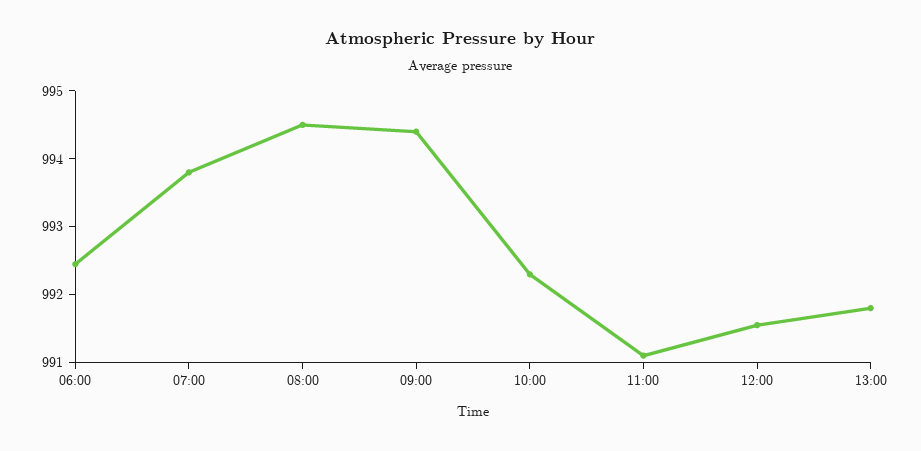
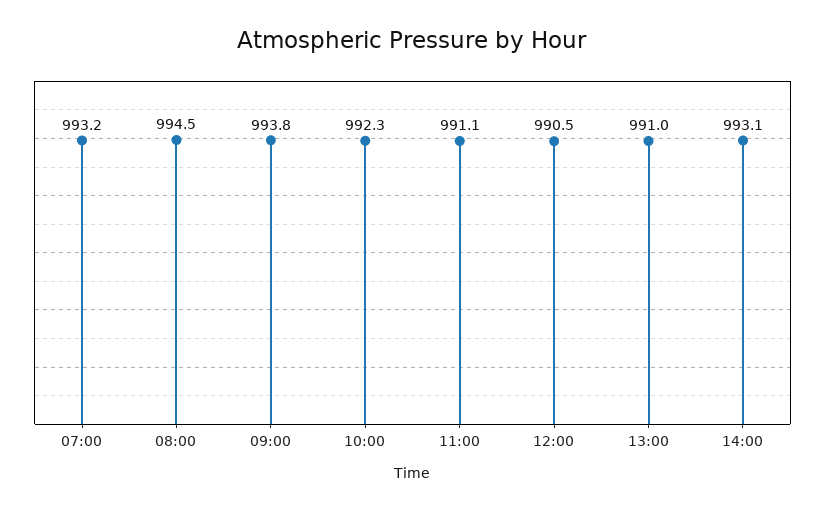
06:00: 992.4 -> none
07:00: 993.8 -> 993.2
09:00: 994.4 -> 993.8
12:00: 991.6 -> 990.5
13:00: 991.8 -> 991
14:00: none -> 993.1

